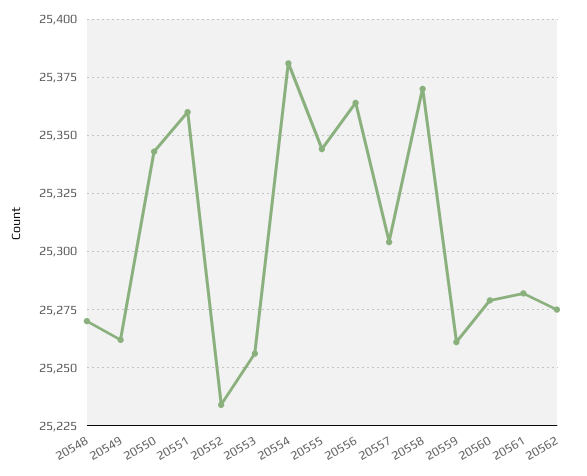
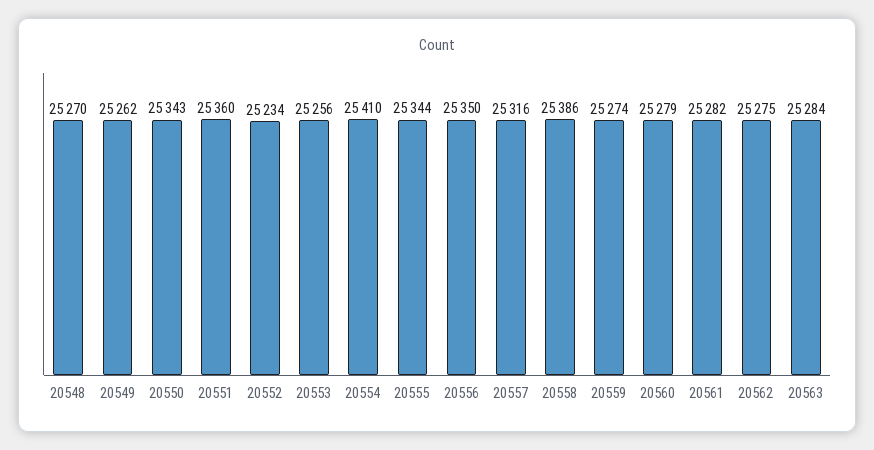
20554: 25380 -> 25410
20556: 25365 -> 25350
20557: 25305 -> 25316
20558: 25370 -> 25386
20559: 25260 -> 25274
20563: none -> 25284

